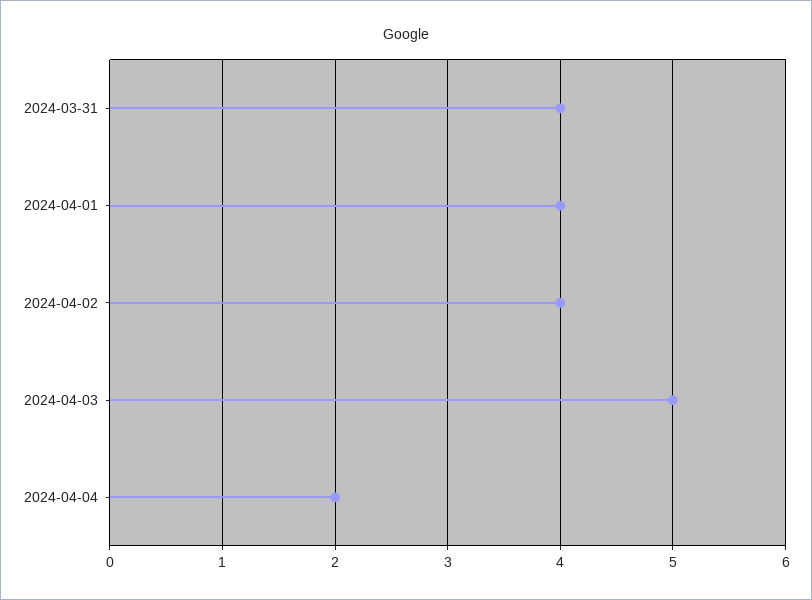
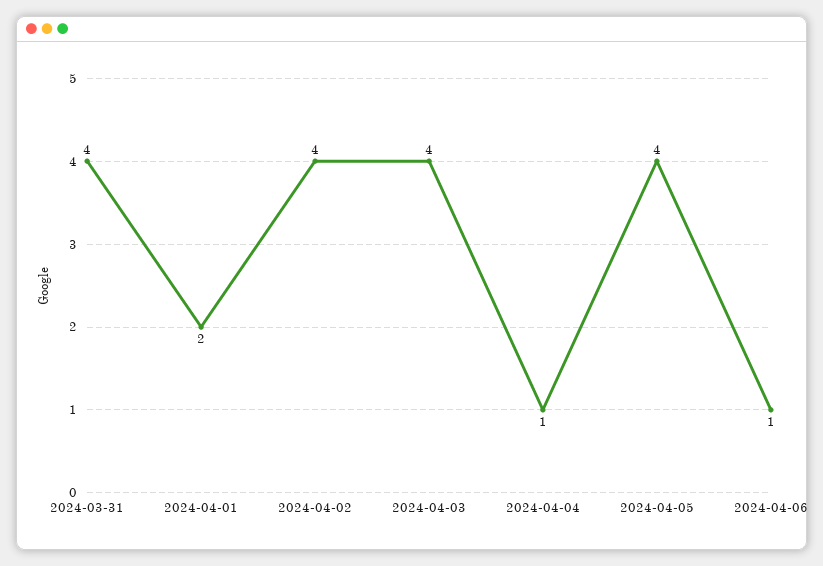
2024-04-01: 4 -> 2
2024-04-03: 5 -> 4
2024-04-04: 2 -> 1
2024-04-05: none -> 4
2024-04-06: none -> 1

